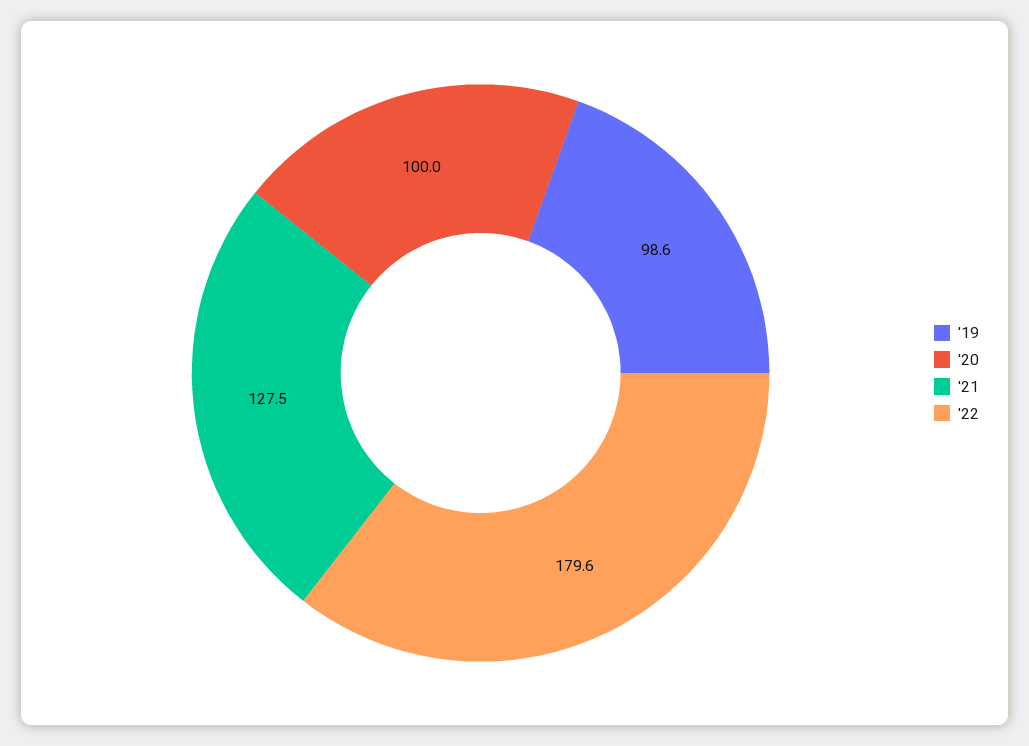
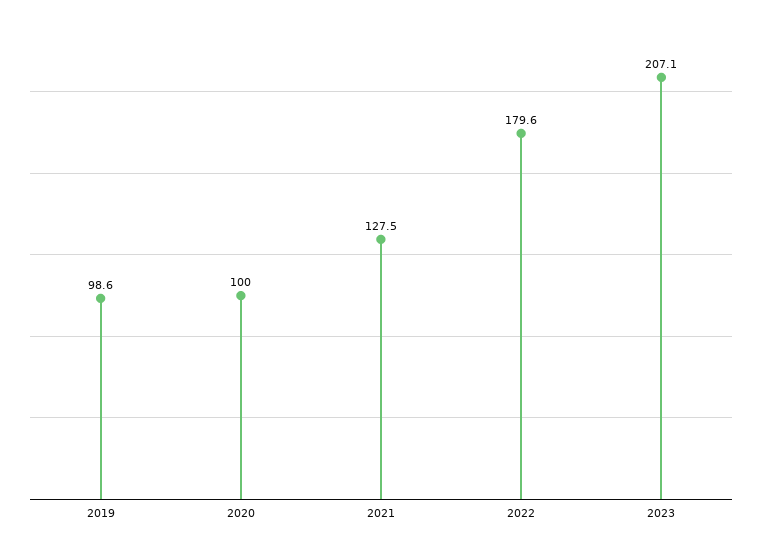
2023: none -> 207.1

